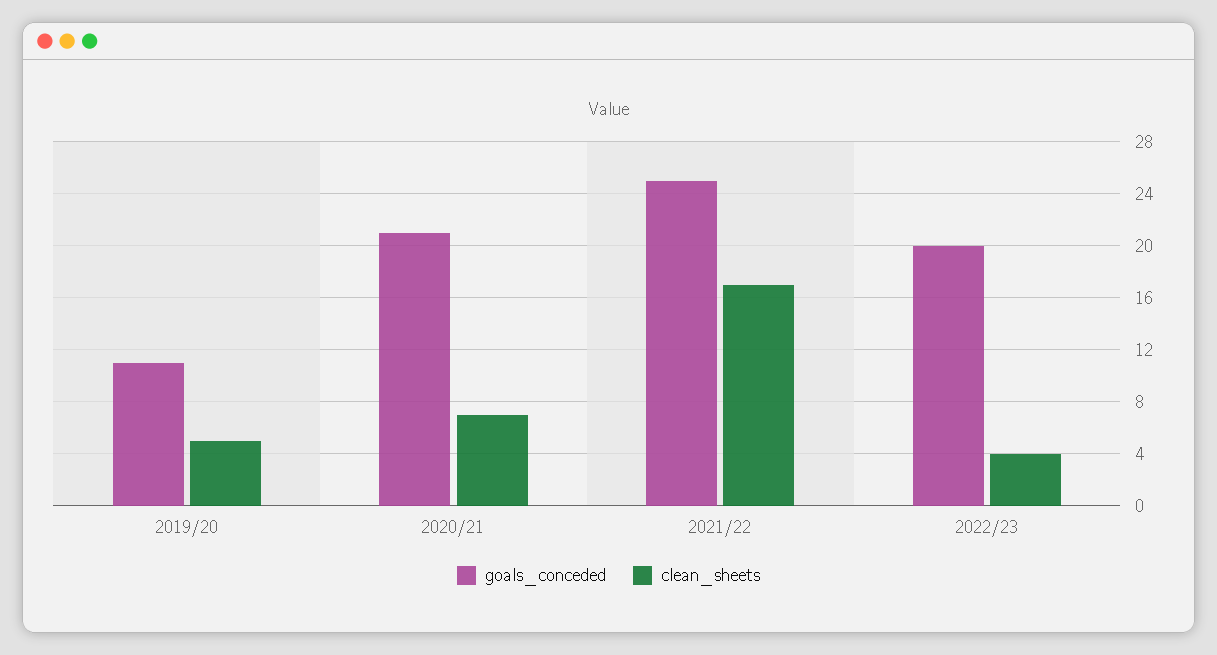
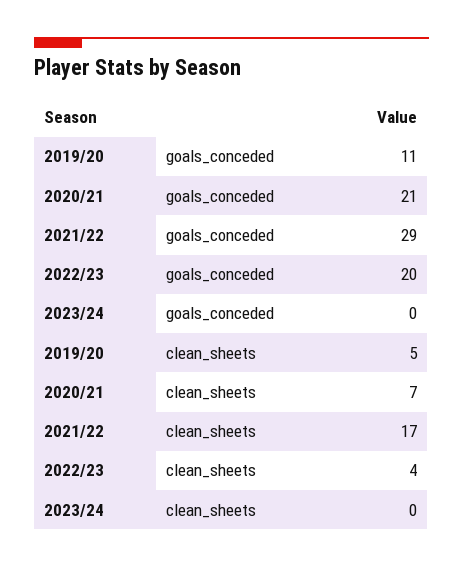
goals_conceded, 2021/22: 25 -> 29
goals_conceded, 2023/24: none -> 0
clean_sheets, 2023/24: none -> 0

